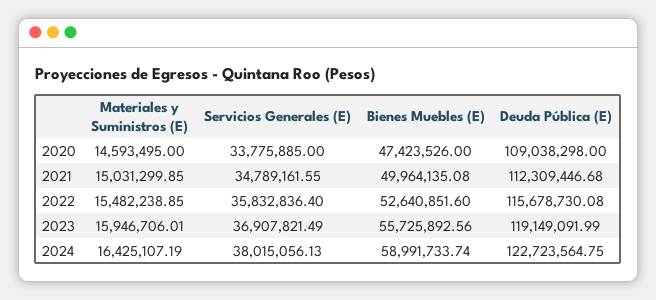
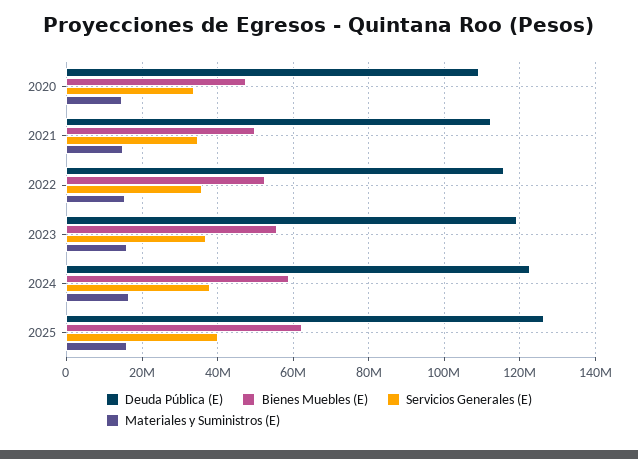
Deuda Pública (E), 2025: none -> 126000000
Bienes Muebles (E), 2025: none -> 62000000
Servicios Generales (E), 2025: none -> 40000000
Materiales y Suministros (E), 2025: none -> 16000000

